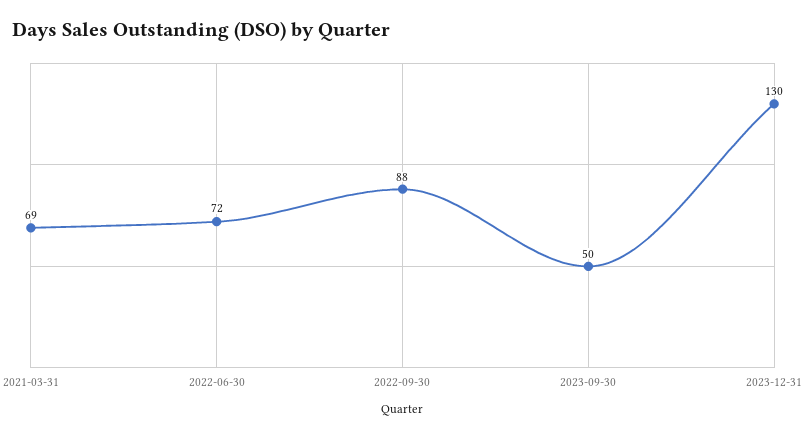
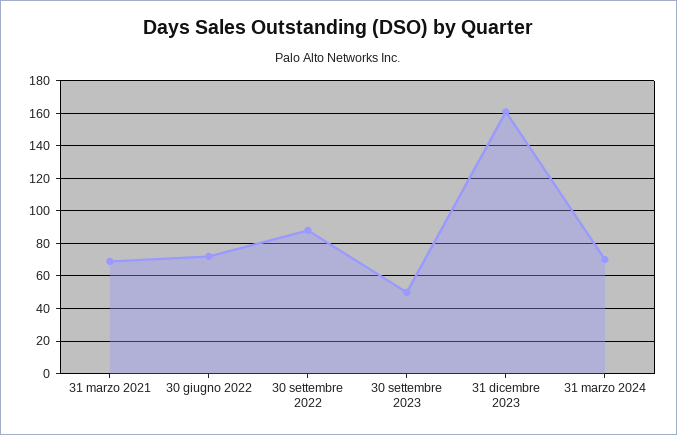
2023-12-31: 130 -> 160
31 marzo 2024: none -> 70

